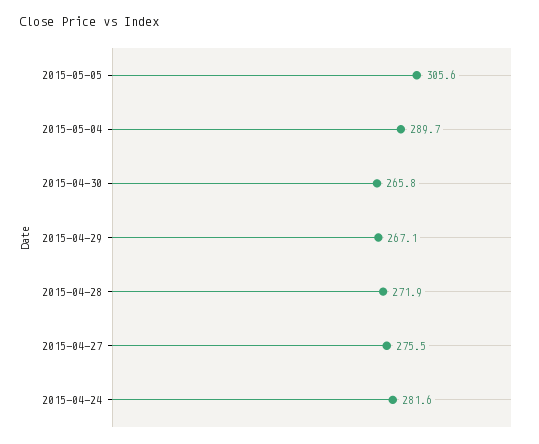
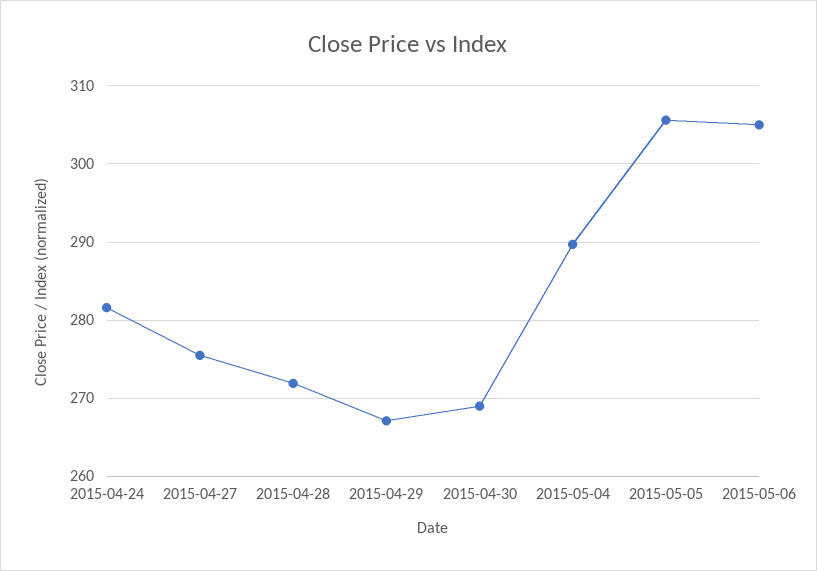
2015-04-30: 265.8 -> 269
2015-05-06: none -> 305

